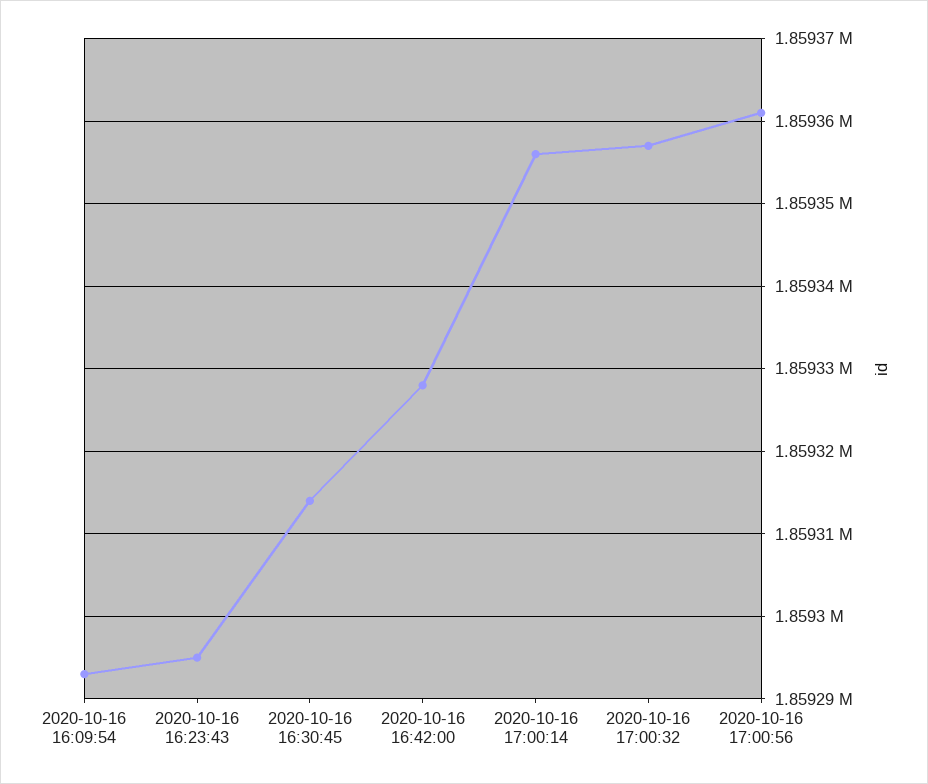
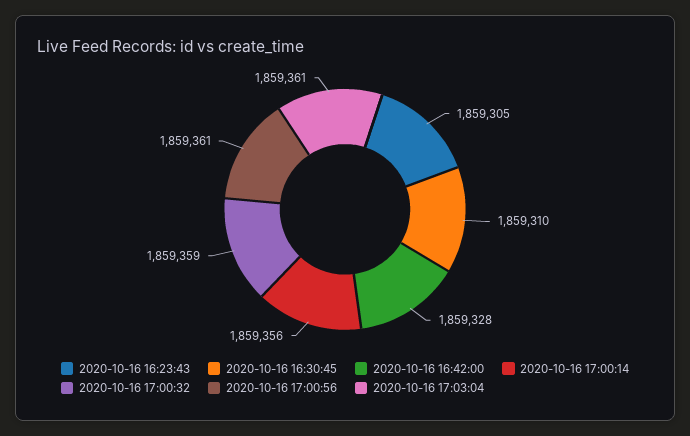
2020-10-16 16:09:54: 1859293 -> none
2020-10-16 16:23:43: 1859295 -> 1859305
2020-10-16 16:30:45: 1859314 -> 1859310
2020-10-16 17:00:32: 1859357 -> 1859359
2020-10-16 17:03:04: none -> 1859361

